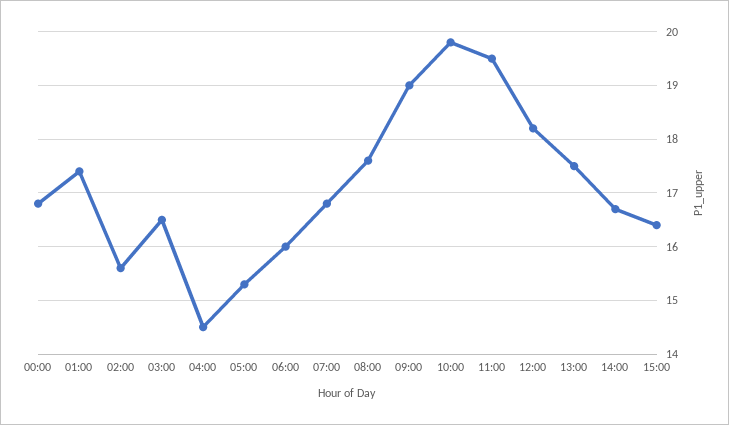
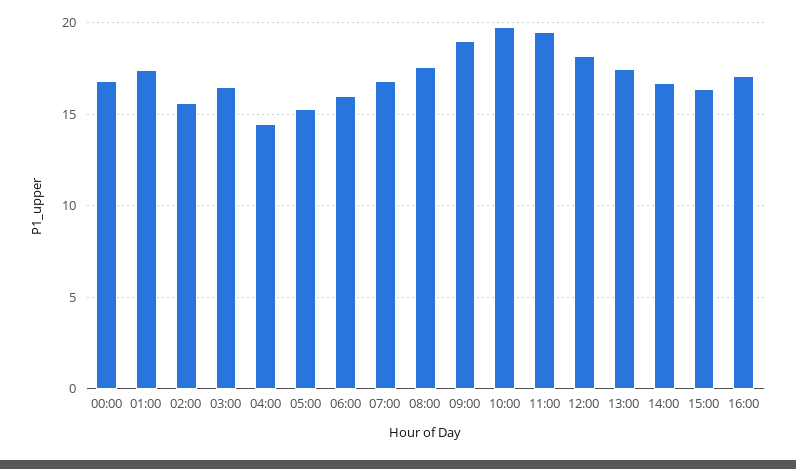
16:00: none -> 17

